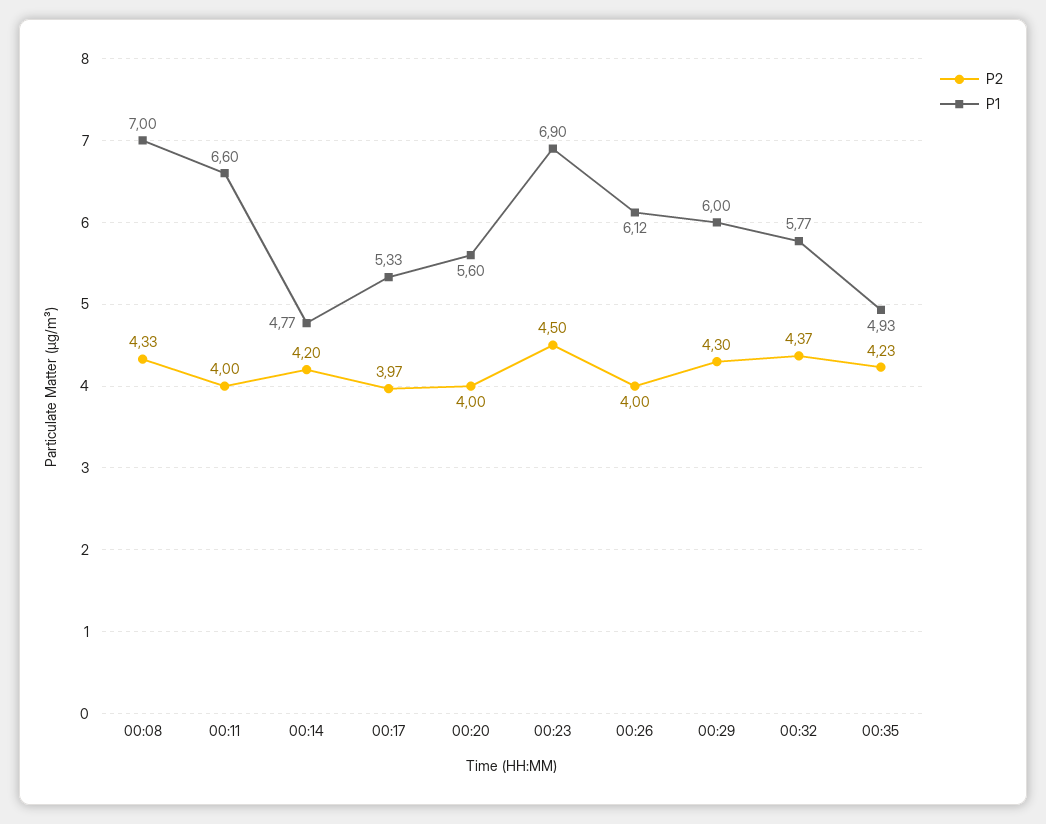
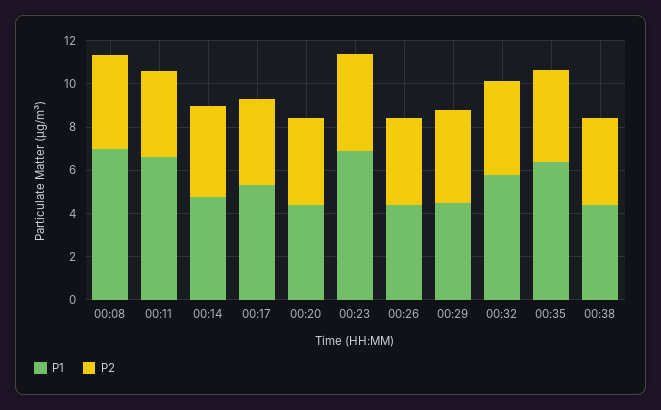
P1, 00:20: 5.6 -> 4.5
P1, 00:26: 6.12 -> 4.5
P1, 00:29: 6 -> 4.5
P1, 00:35: 4.93 -> 6.5
P1, 00:38: none -> 4.5
P2, 00:38: none -> 4

